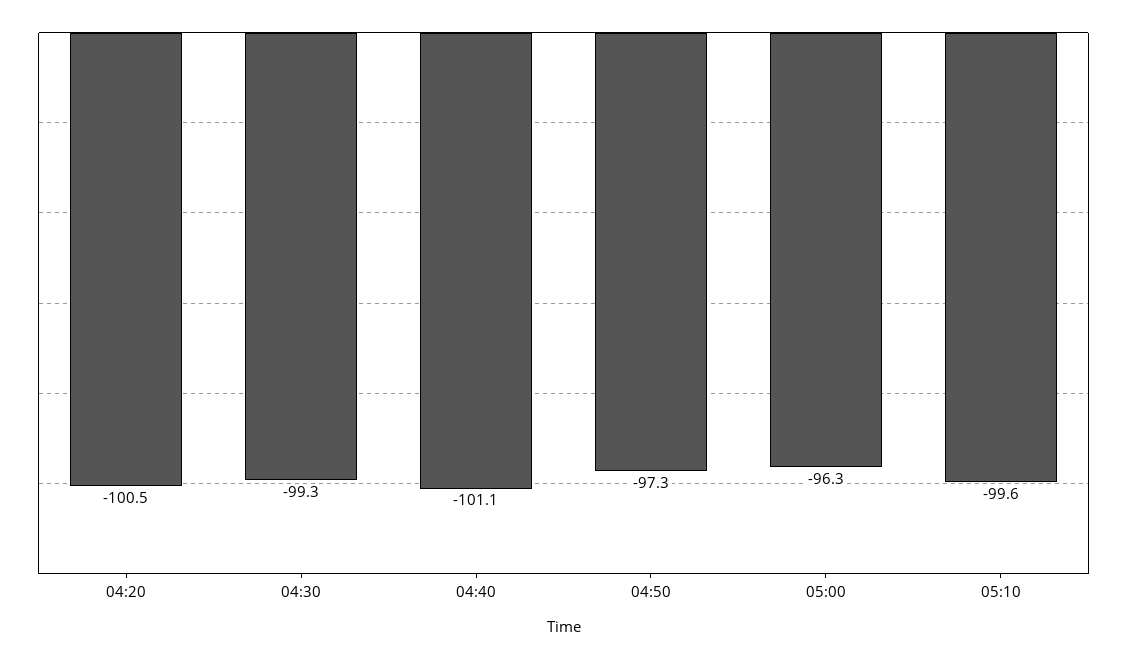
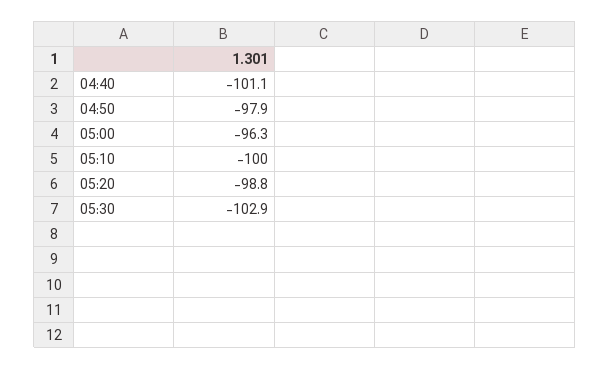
04:20: -100.5 -> none
04:30: -99.3 -> none
04:50: -97.3 -> -97.9
05:10: -99.6 -> -100
05:20: none -> -98.8
05:30: none -> -102.9

